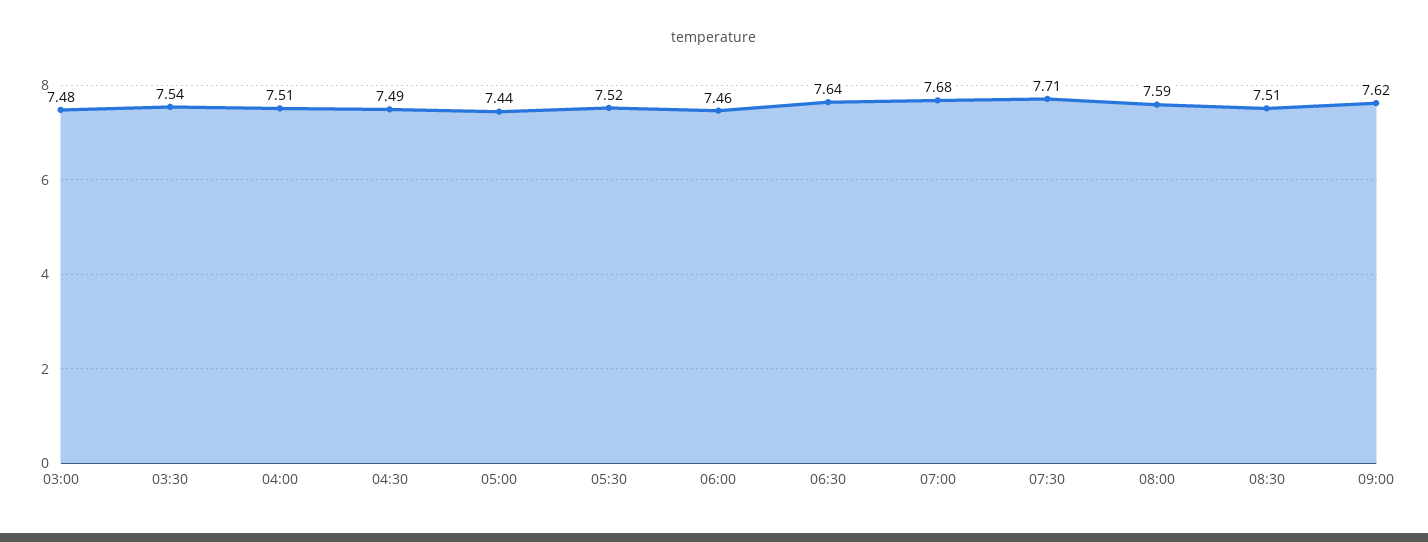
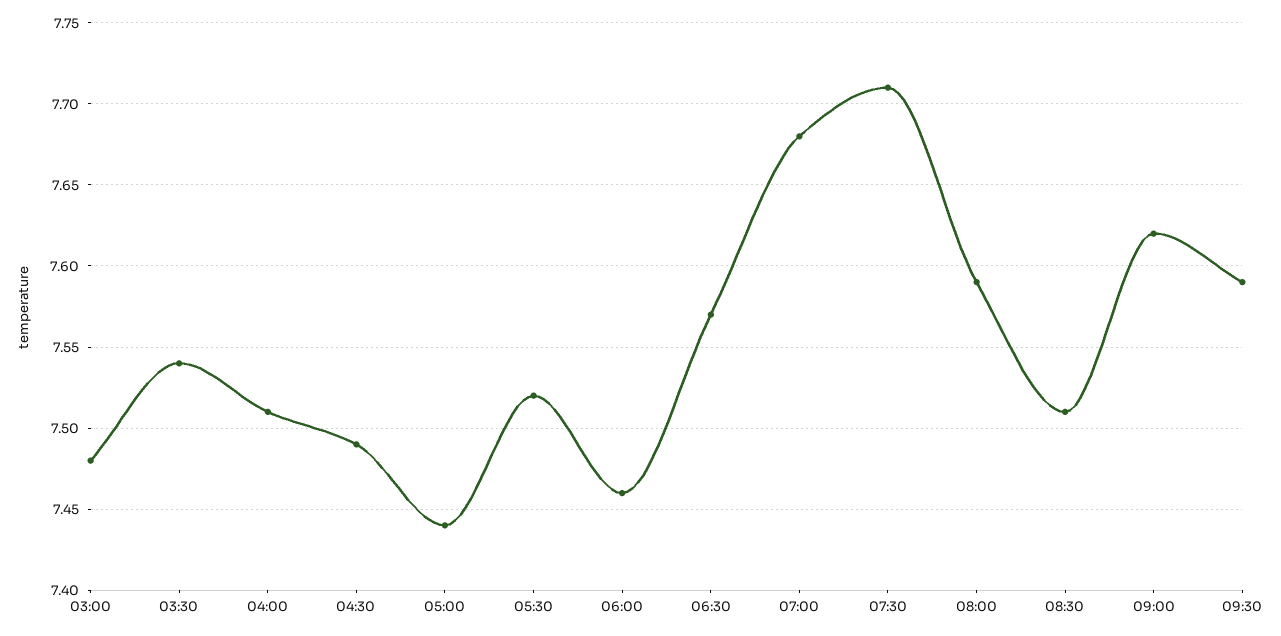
06:30: 7.64 -> 7.57
09:30: none -> 7.59

